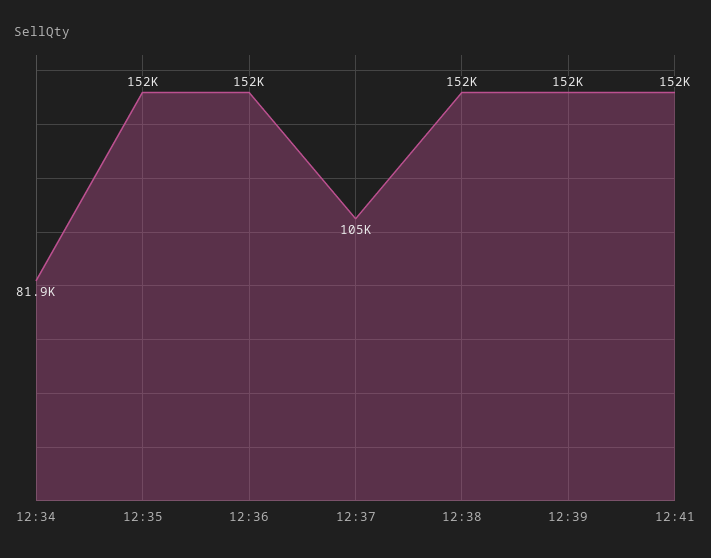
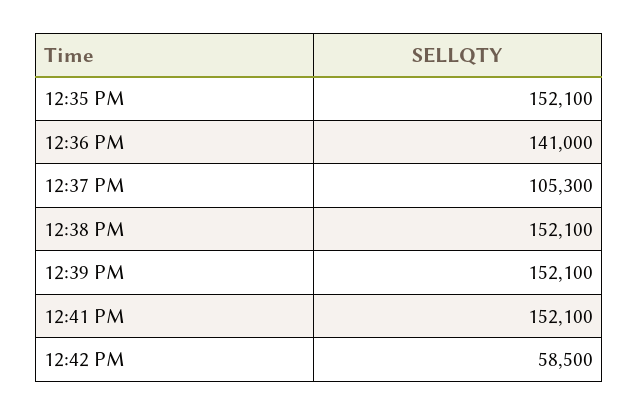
12:34: 81900 -> none
12:36: 152000 -> 141000
12:42 PM: none -> 58500

